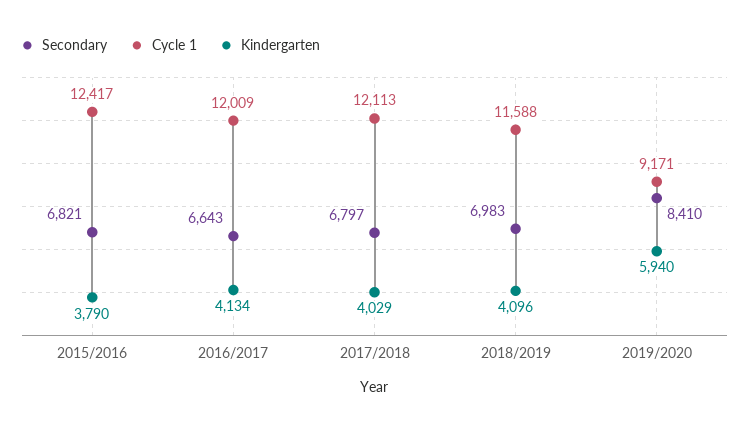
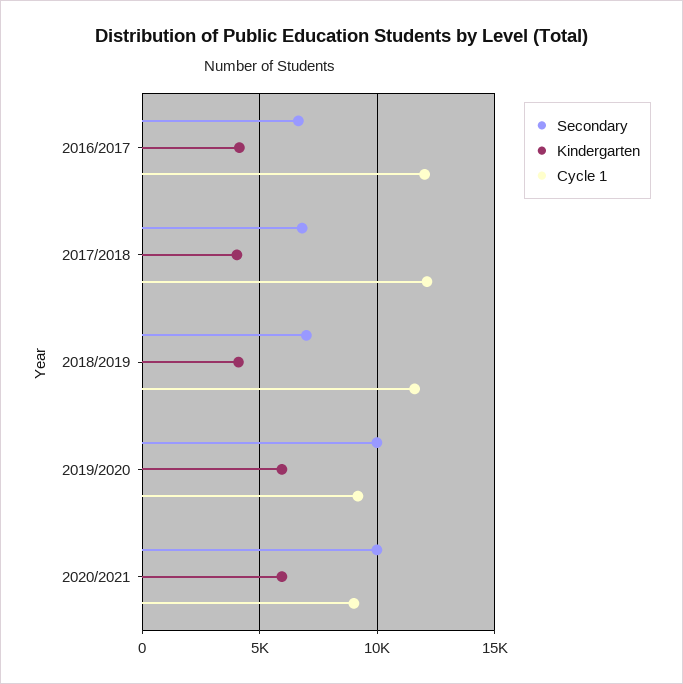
Secondary, 2015/2016: 6821 -> none
Cycle 1, 2015/2016: 12417 -> none
Kindergarten, 2015/2016: 3790 -> none
Secondary, 2019/2020: 8410 -> 10000
Secondary, 2020/2021: none -> 10000
Kindergarten, 2020/2021: none -> 6000
Cycle 1, 2020/2021: none -> 9000

